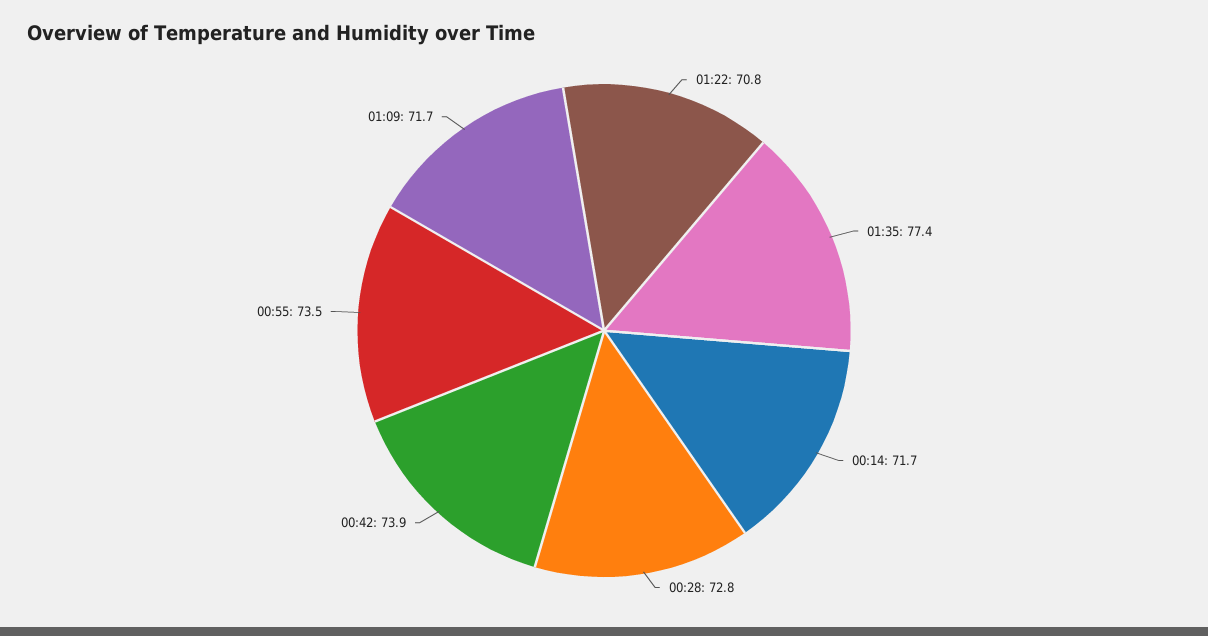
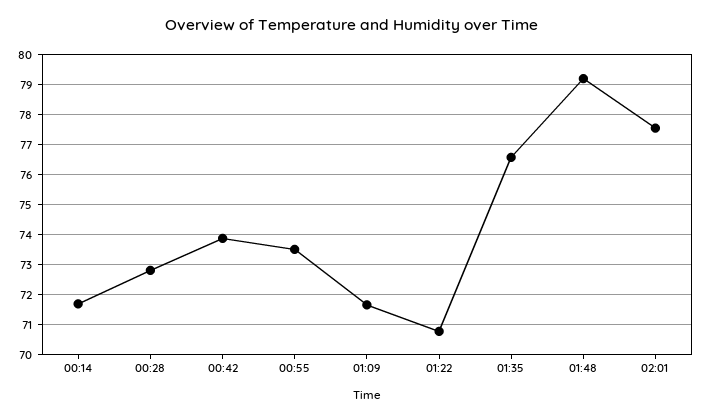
01:35: 77.4 -> 76.6
01:48: none -> 79.2
02:01: none -> 77.6

